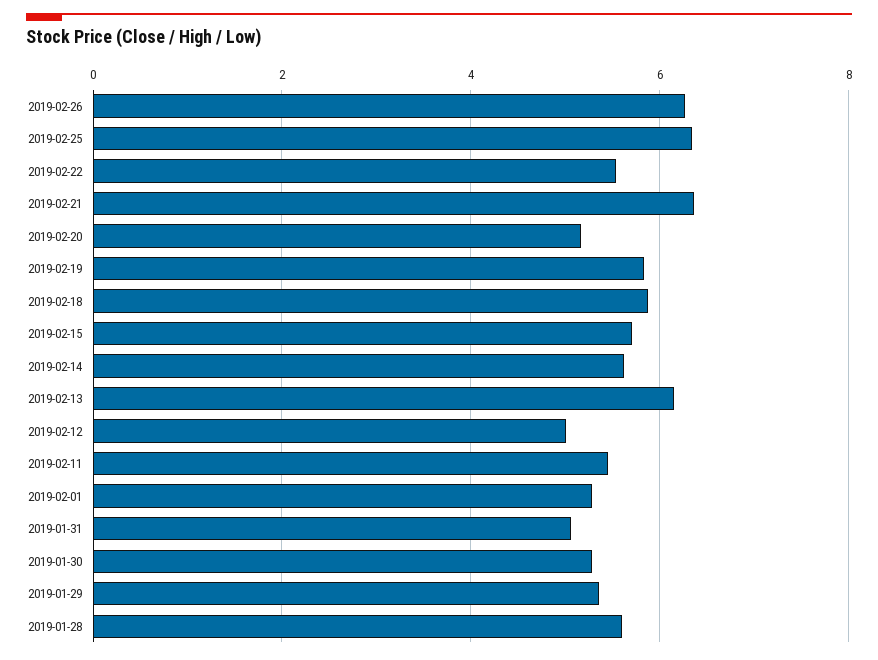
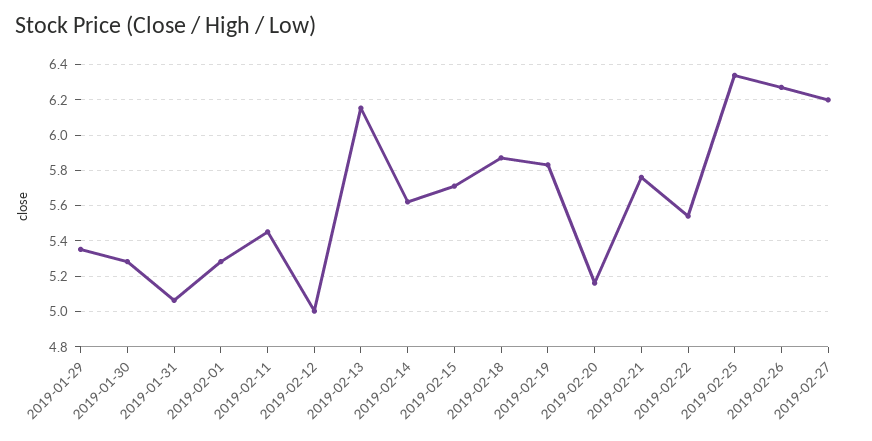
2019-02-21: 6.4 -> 5.75
2019-01-28: 5.6 -> none
2019-02-27: none -> 6.2

